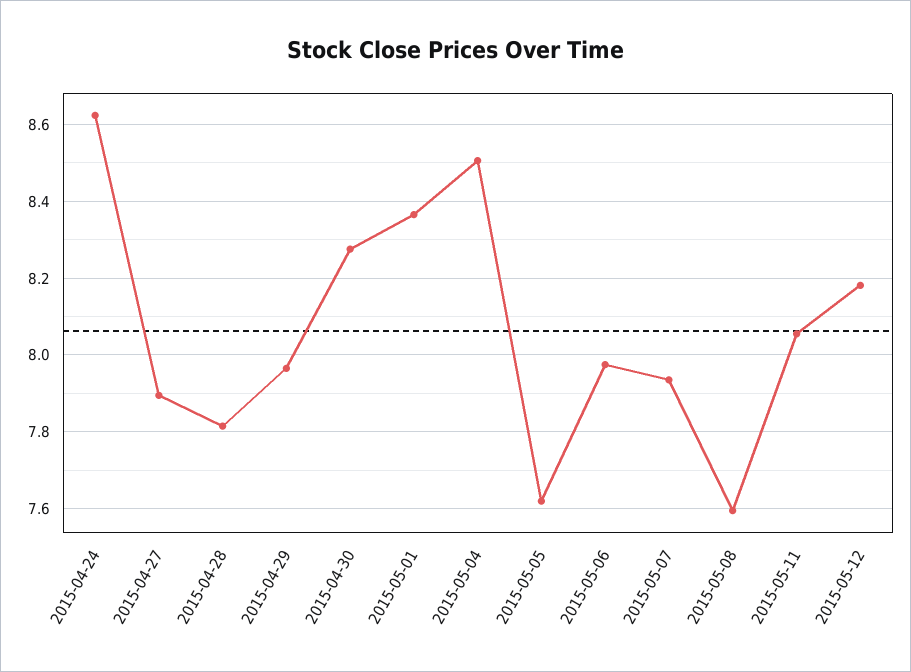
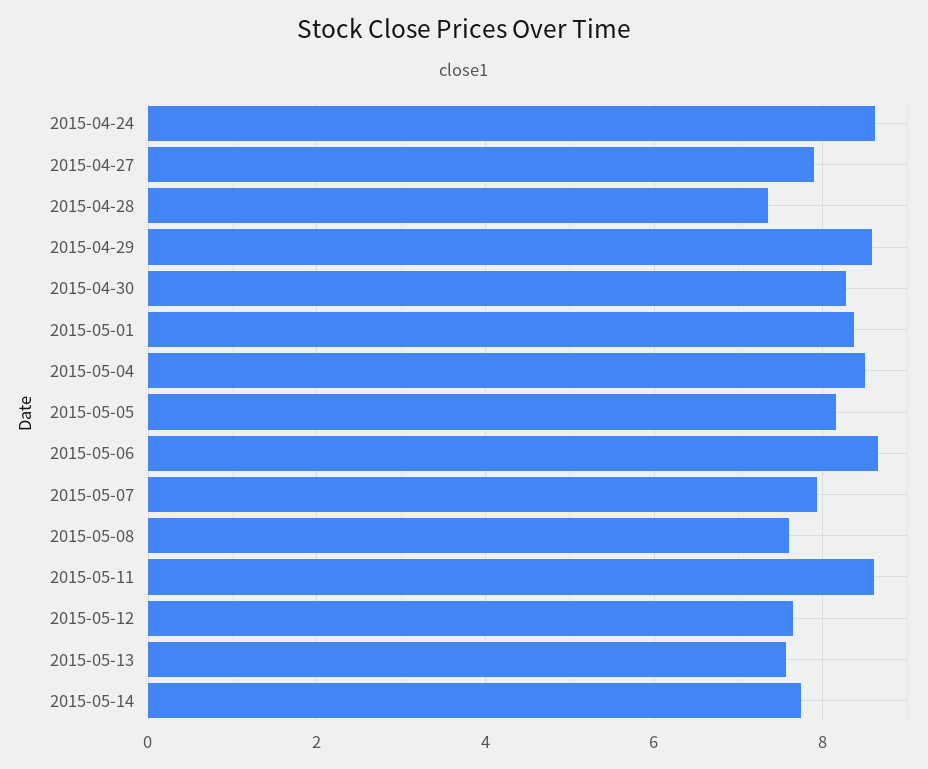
2015-04-28: 7.82 -> 7.4
2015-04-29: 7.96 -> 8.6
2015-05-05: 7.62 -> 8.2
2015-05-06: 7.98 -> 8.6
2015-05-11: 8.06 -> 8.6
2015-05-12: 8.18 -> 7.6
2015-05-13: none -> 7.6
2015-05-14: none -> 7.8

